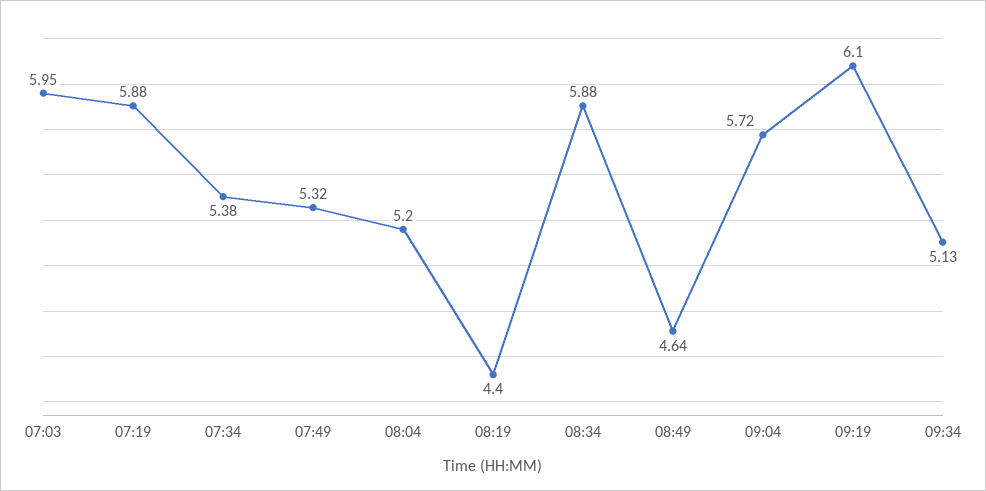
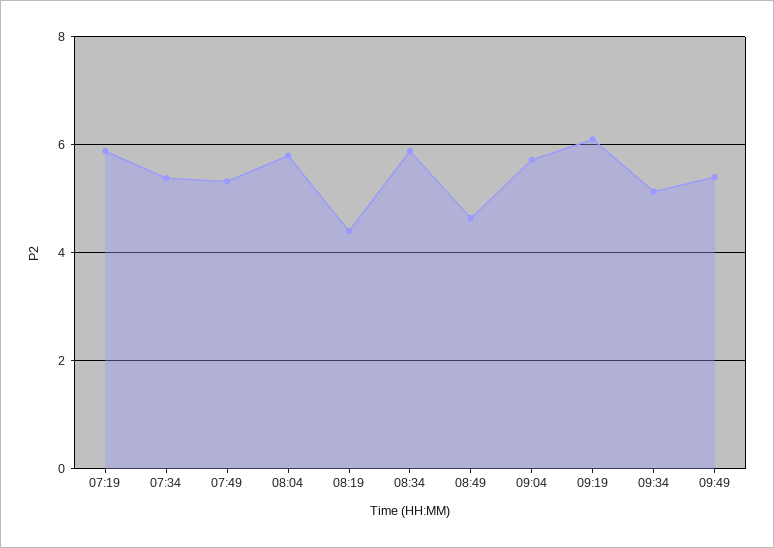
07:03: 5.95 -> none
08:04: 5.2 -> 5.8
09:49: none -> 5.4

